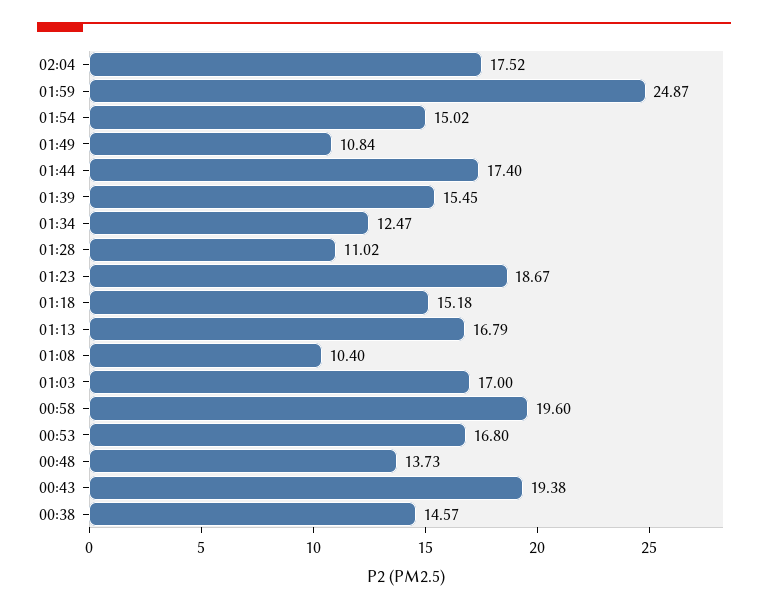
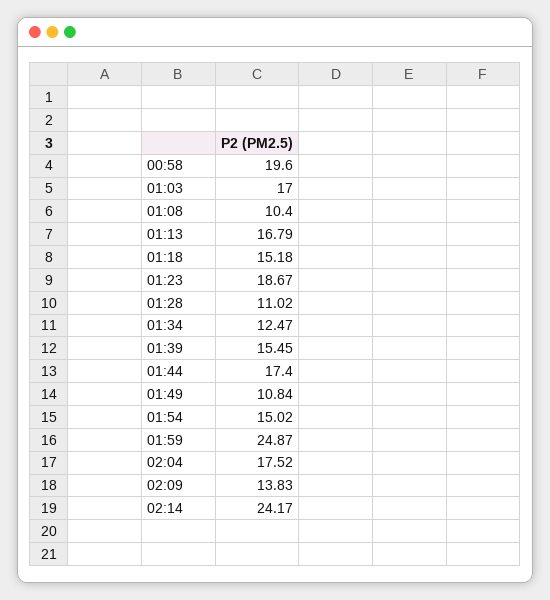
00:53: 16.8 -> none
00:48: 13.73 -> none
00:43: 19.38 -> none
00:38: 14.57 -> none
02:09: none -> 13.83
02:14: none -> 24.17

